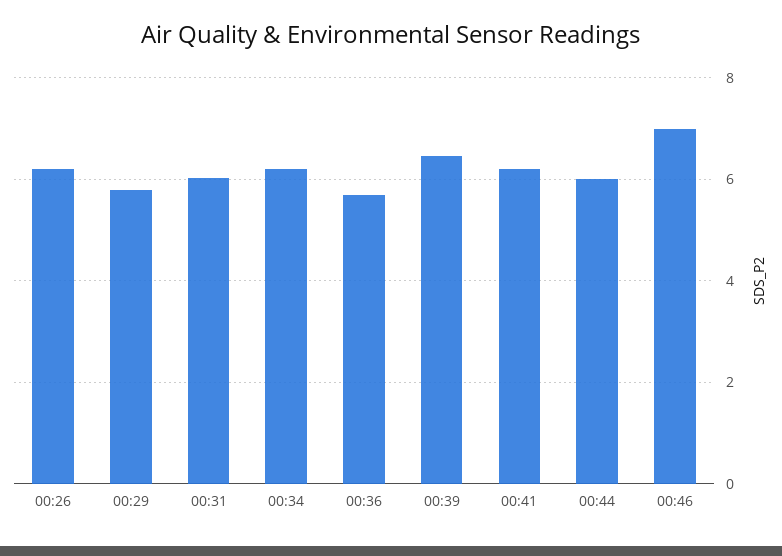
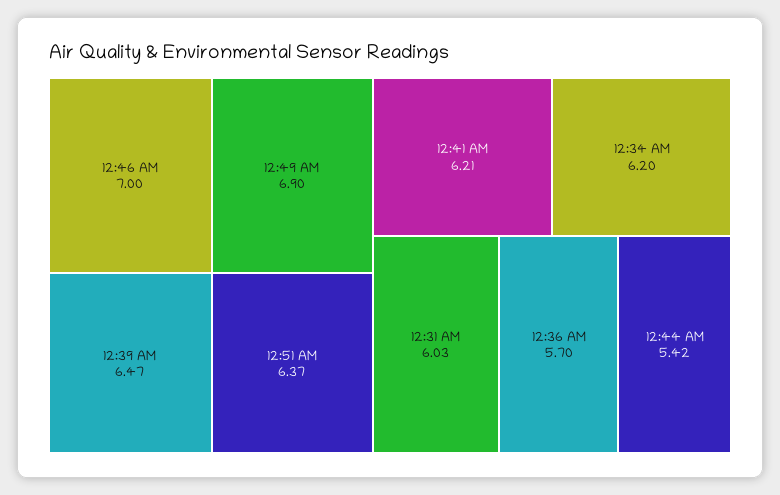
00:26: 6.2 -> none
00:29: 5.8 -> none
00:44: 6 -> 5.42
12:49 AM: none -> 6.9
12:51 AM: none -> 6.37

